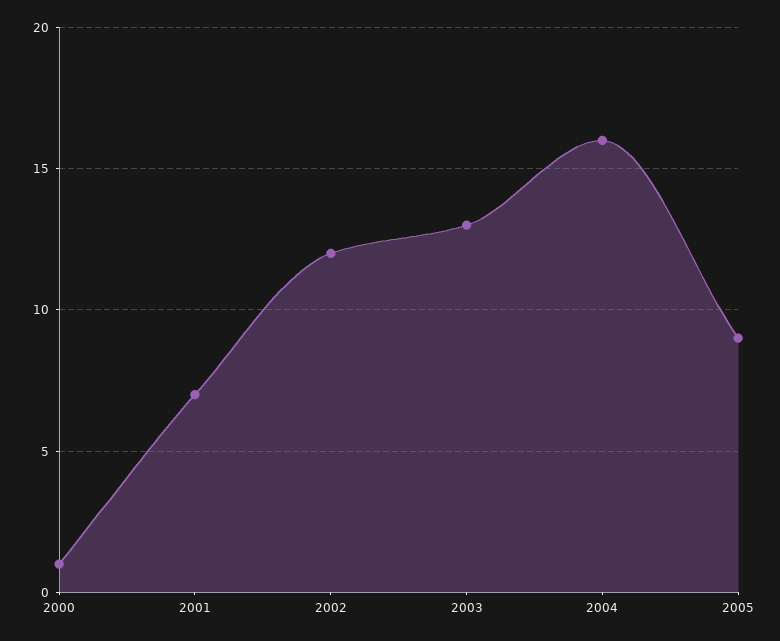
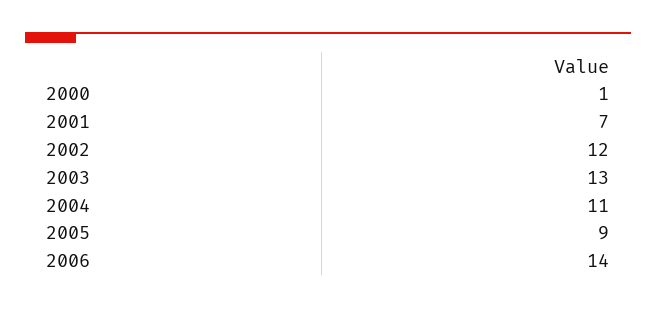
2004: 16 -> 11
2006: none -> 14

